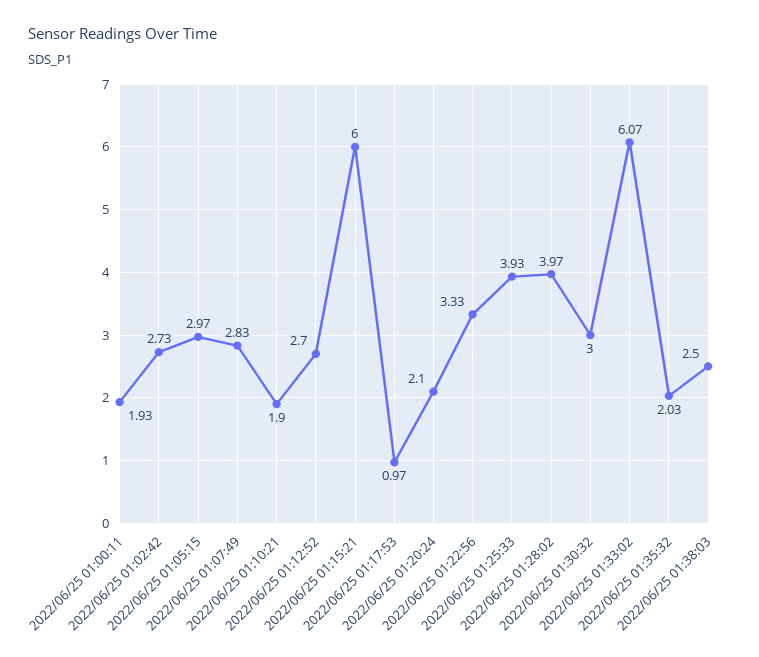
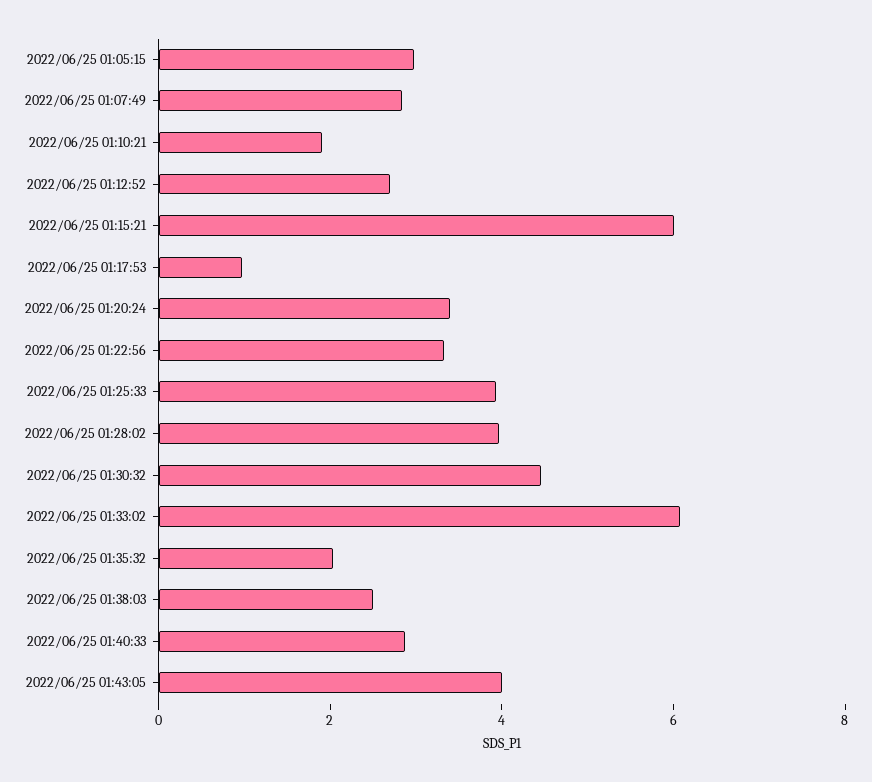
2022/06/25 01:00:11: 1.93 -> none
2022/06/25 01:02:42: 2.73 -> none
2022/06/25 01:20:24: 2.1 -> 3.5
2022/06/25 01:30:32: 3 -> 4.5
2022/06/25 01:40:33: none -> 3
2022/06/25 01:43:05: none -> 4

